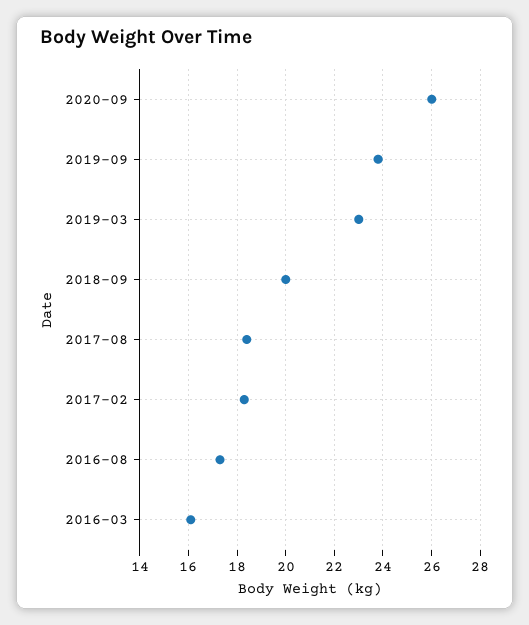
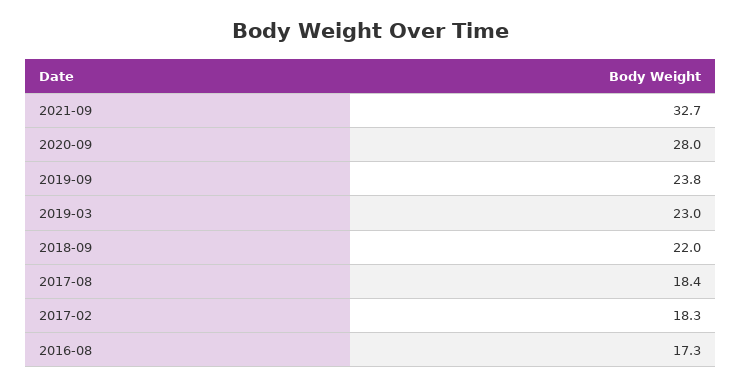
2020-09: 26 -> 28
2018-09: 20 -> 22
2016-03: 16 -> none
2021-09: none -> 32.7

